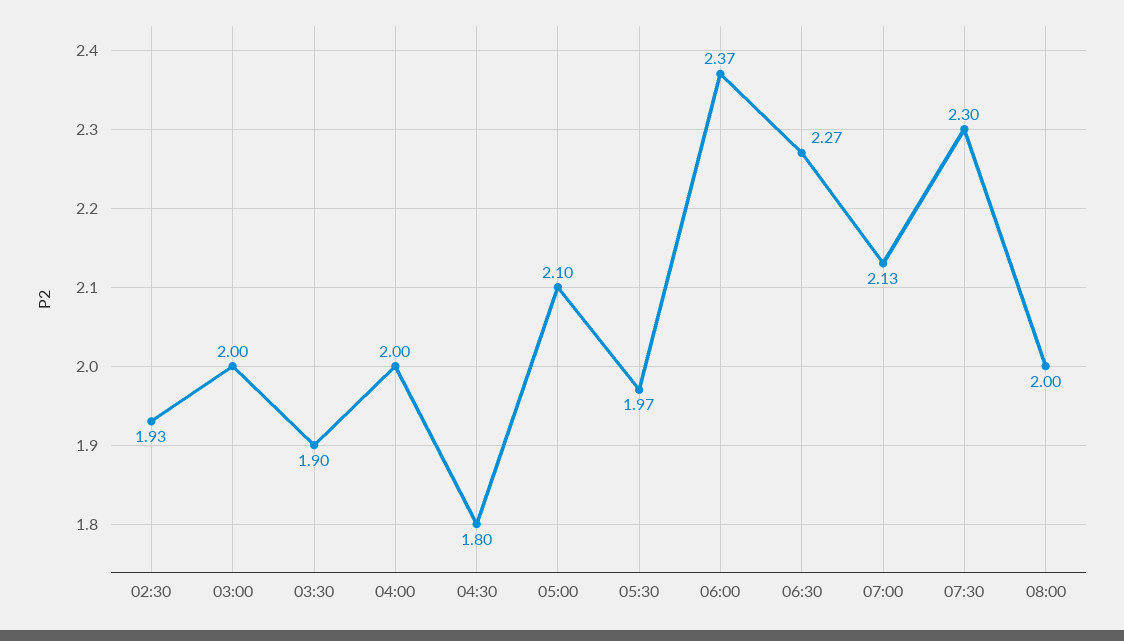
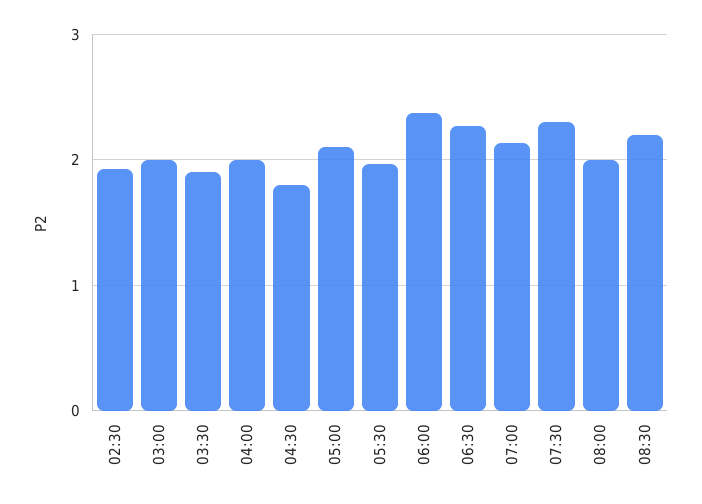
08:30: none -> 2.2

